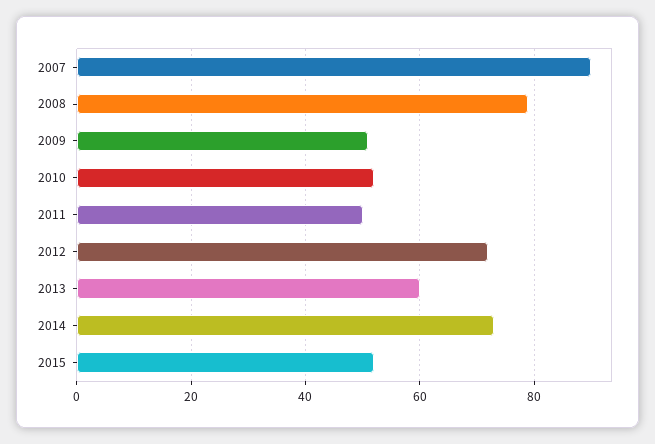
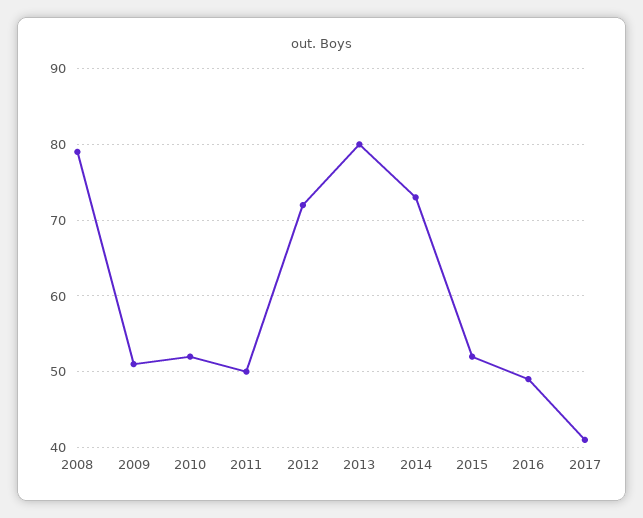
2007: 90 -> none
2013: 60 -> 80
2016: none -> 49
2017: none -> 41

